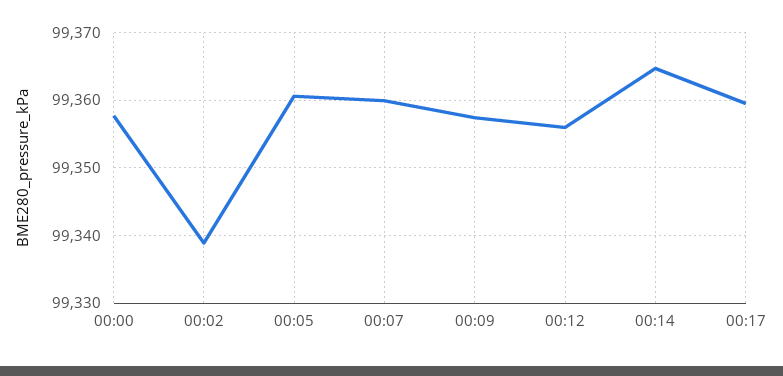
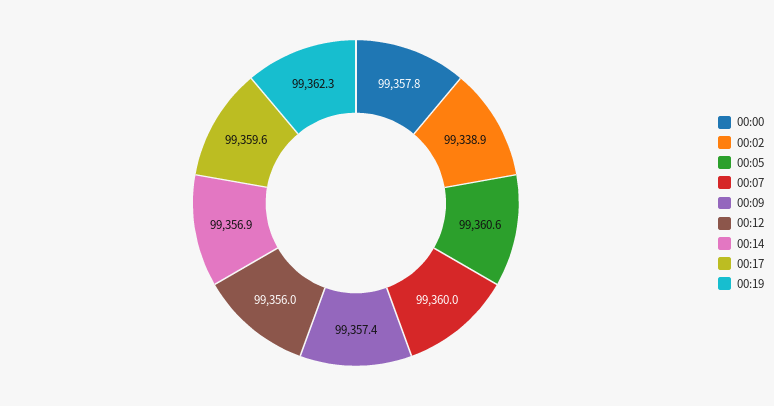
00:14: 99365 -> 99356.9
00:19: none -> 99362.3

